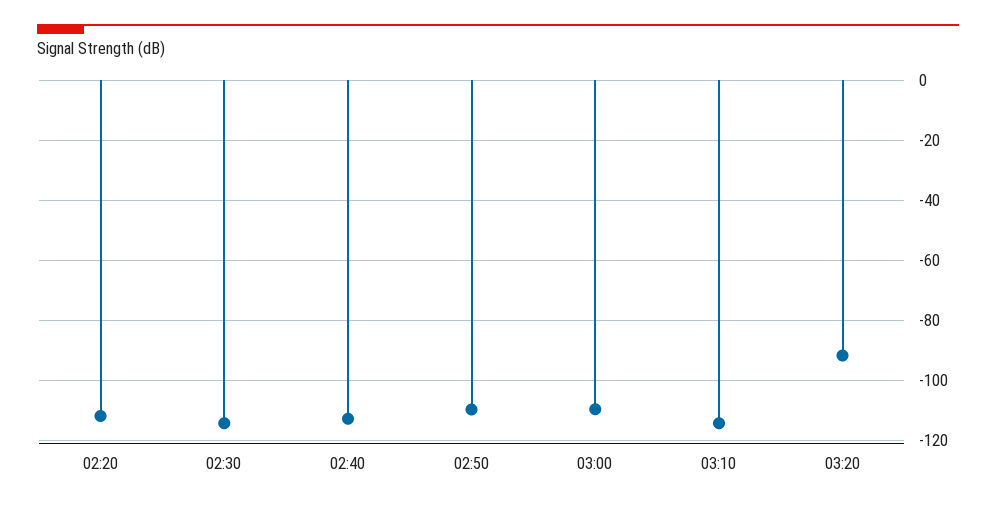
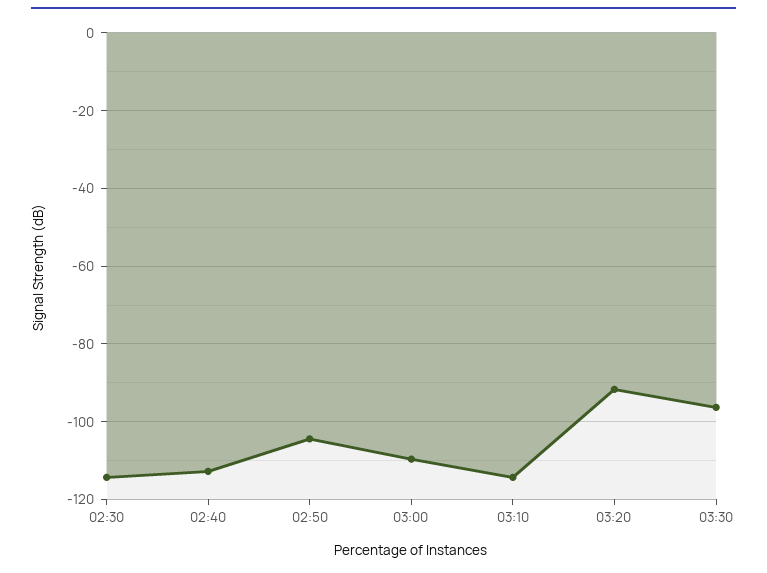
02:20: -112 -> none
02:50: -110 -> -104
03:30: none -> -96

